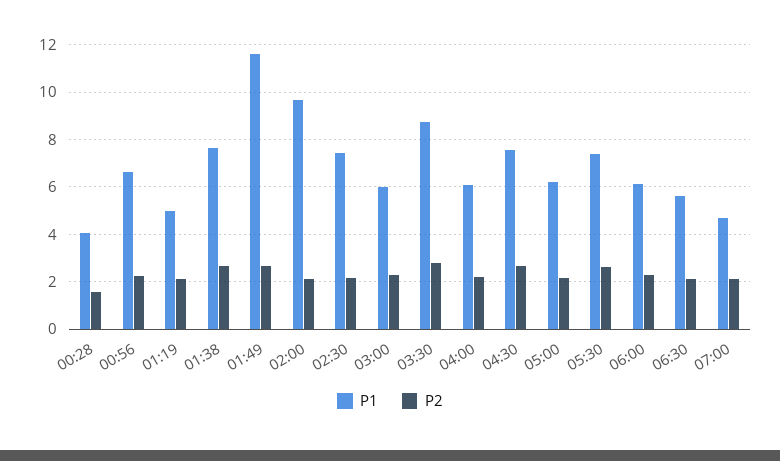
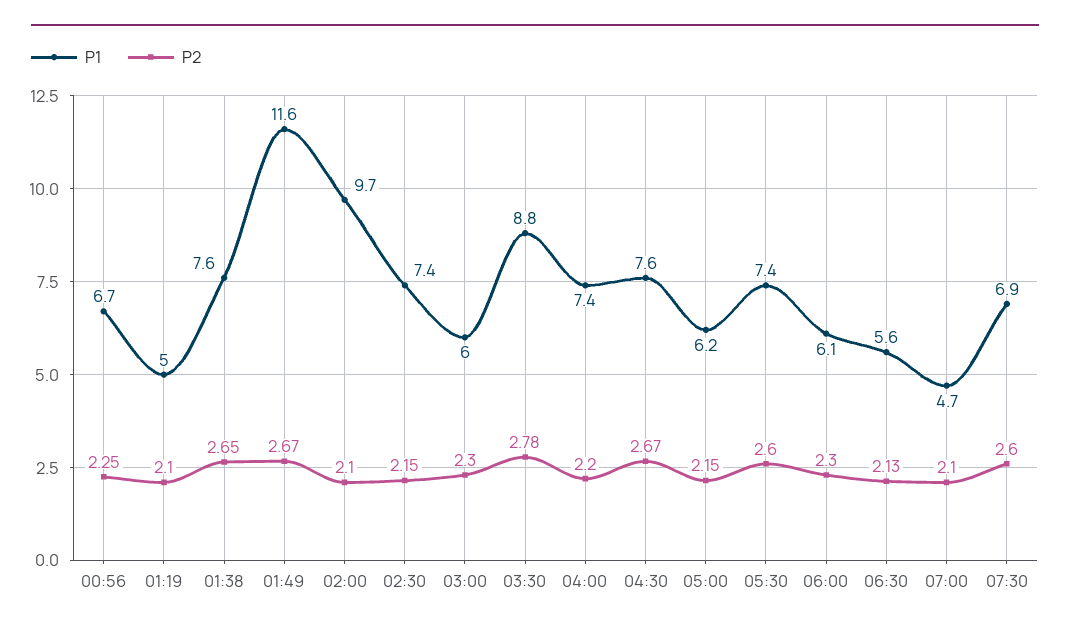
P1, 00:28: 4 -> none
P2, 00:28: 1.5 -> none
P1, 04:00: 6 -> 7.4
P1, 07:30: none -> 6.9
P2, 07:30: none -> 2.6

